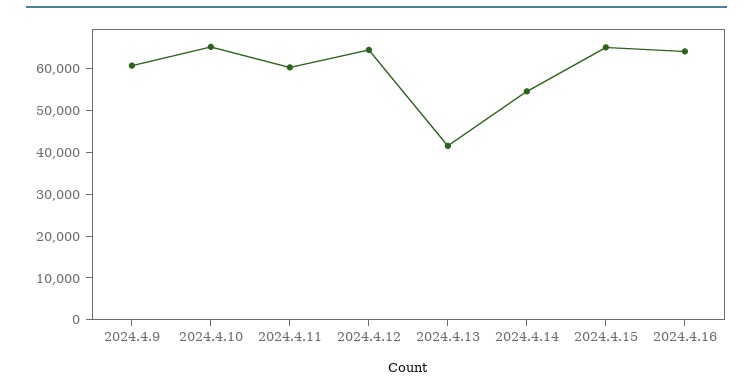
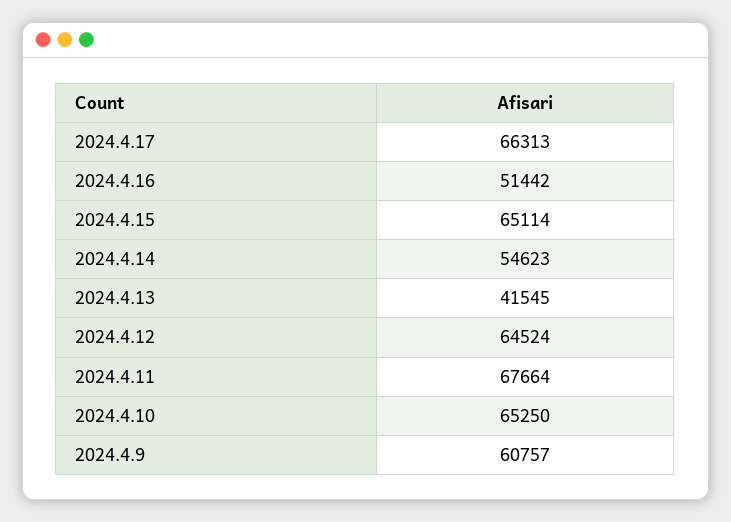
2024.4.11: 60000 -> 67664
2024.4.16: 64000 -> 51442
2024.4.17: none -> 66313

